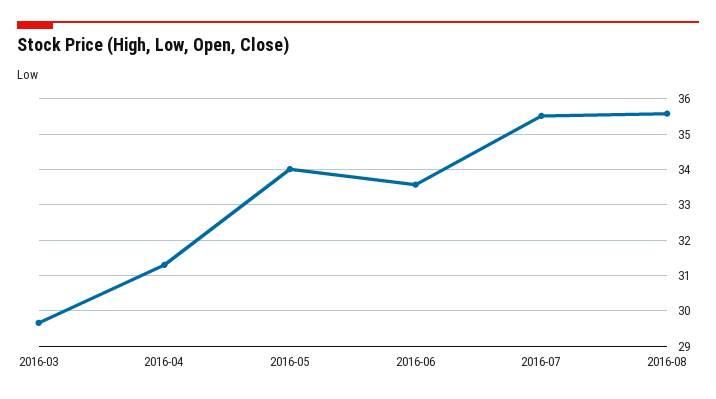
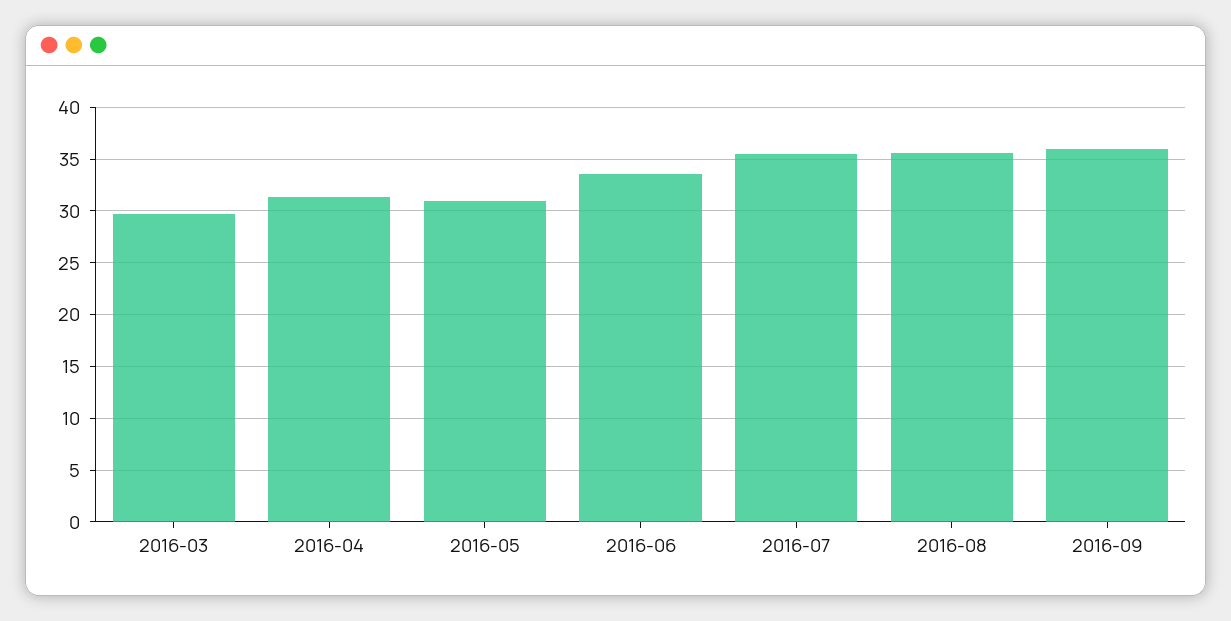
2016-05: 34 -> 31
2016-09: none -> 36

